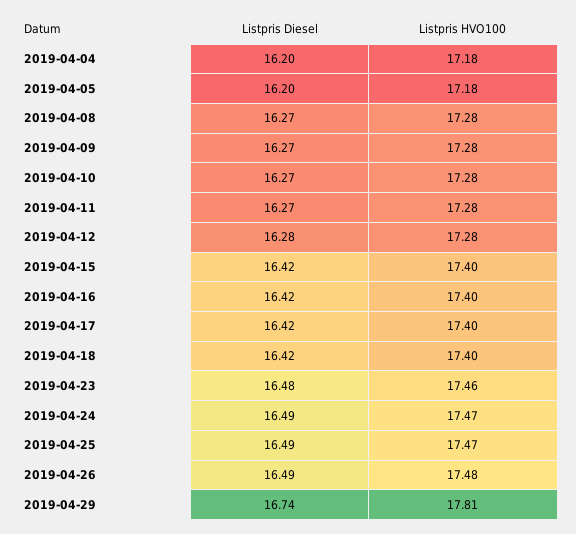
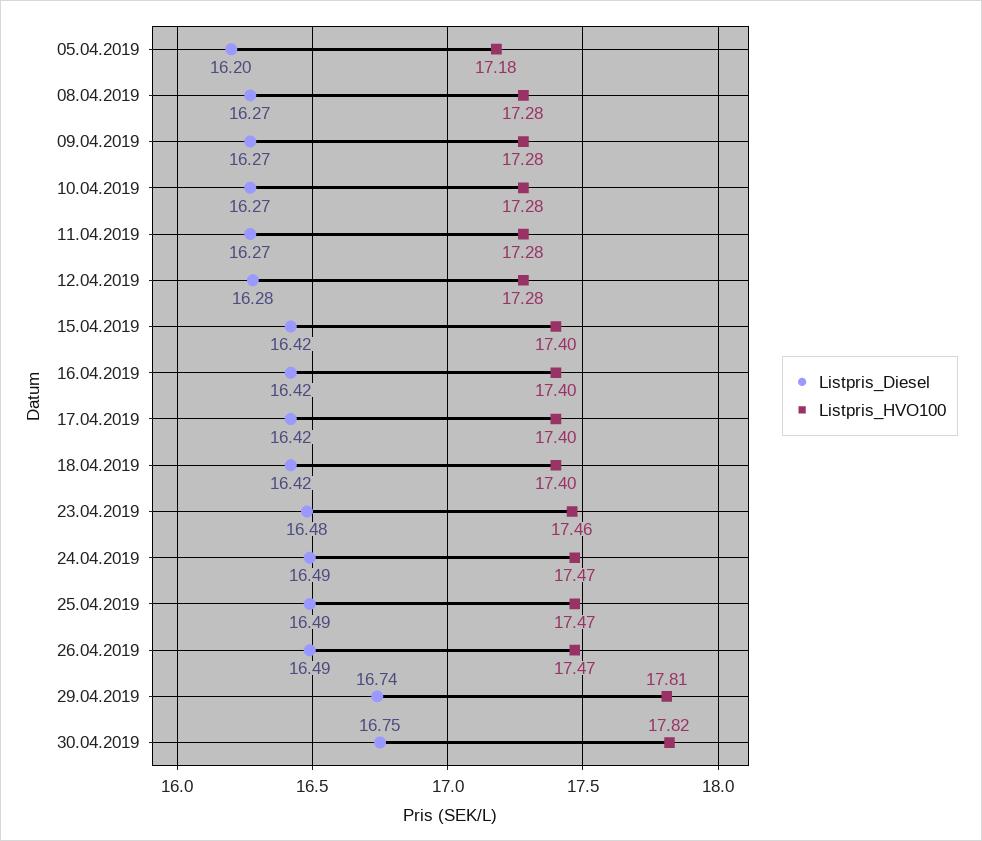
Listpris Diesel, 2019-04-04: 16.2 -> none
Listpris HVO100, 2019-04-04: 17.18 -> none
Listpris HVO100, 2019-04-26: 17.48 -> 17.47
Listpris Diesel, 30.04.2019: none -> 16.75
Listpris HVO100, 30.04.2019: none -> 17.82

